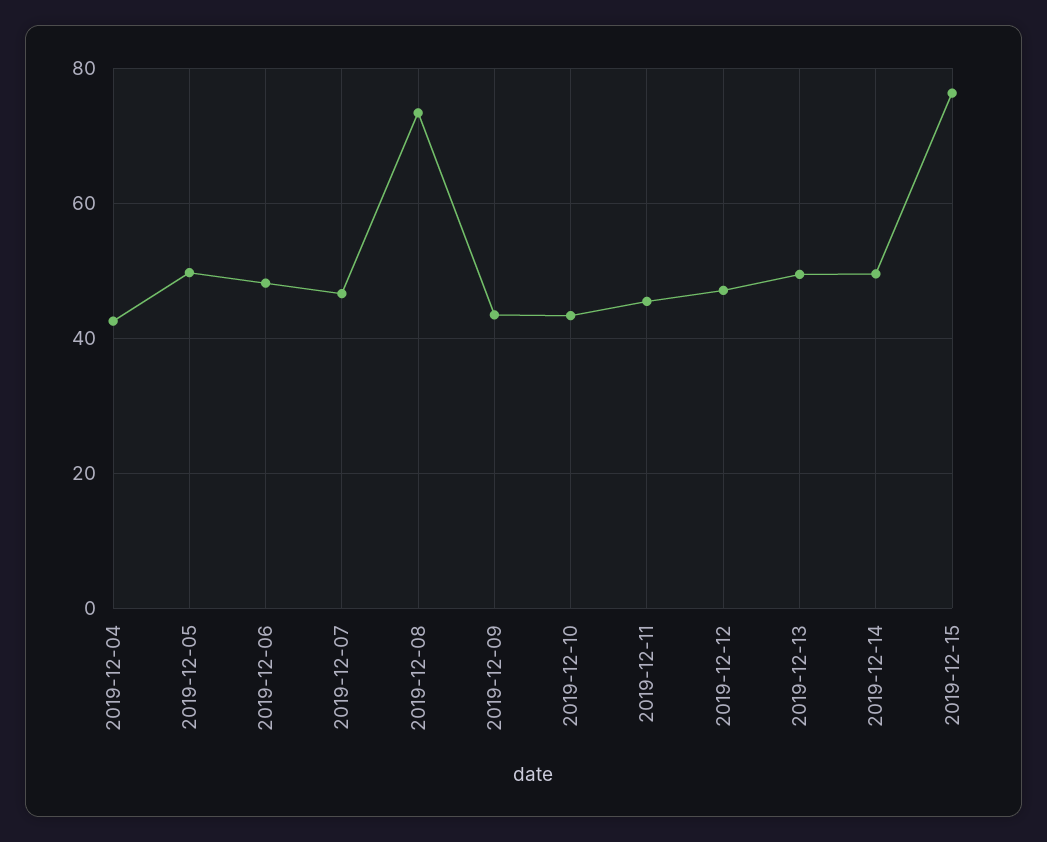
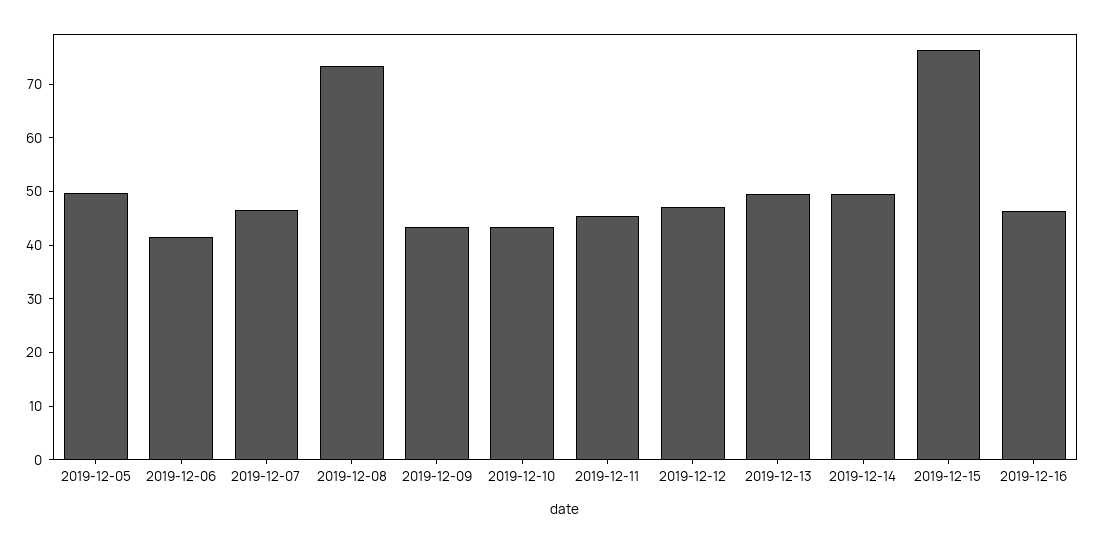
2019-12-04: 42 -> none
2019-12-06: 48 -> 42
2019-12-16: none -> 46

